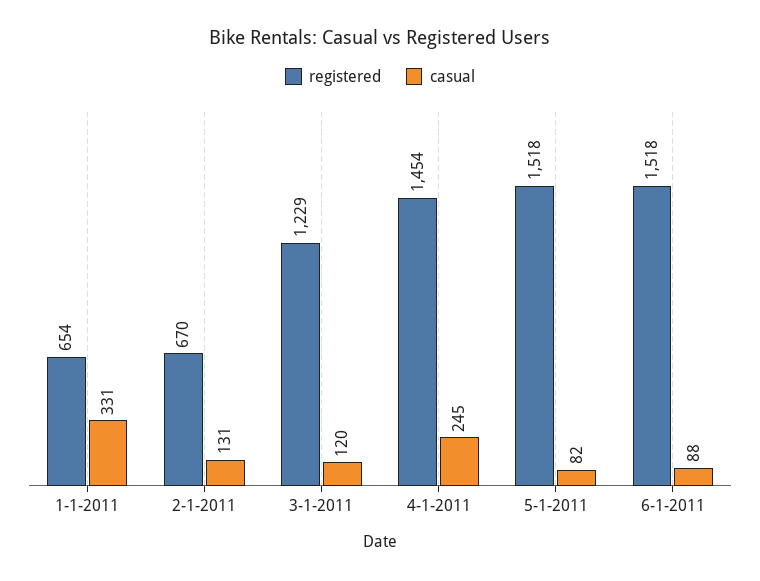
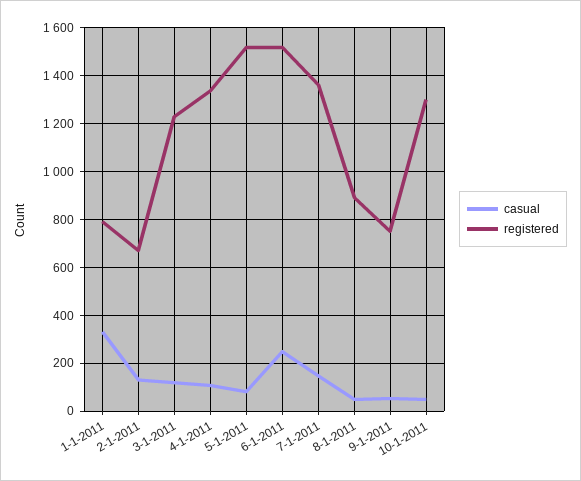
registered, 1-1-2011: 654 -> 800
registered, 4-1-2011: 1454 -> 1350
casual, 4-1-2011: 245 -> 100
casual, 6-1-2011: 88 -> 250
casual, 7-1-2011: none -> 150
registered, 7-1-2011: none -> 1350
casual, 8-1-2011: none -> 50
registered, 8-1-2011: none -> 900
casual, 9-1-2011: none -> 50
registered, 9-1-2011: none -> 750
casual, 10-1-2011: none -> 50
registered, 10-1-2011: none -> 1300

